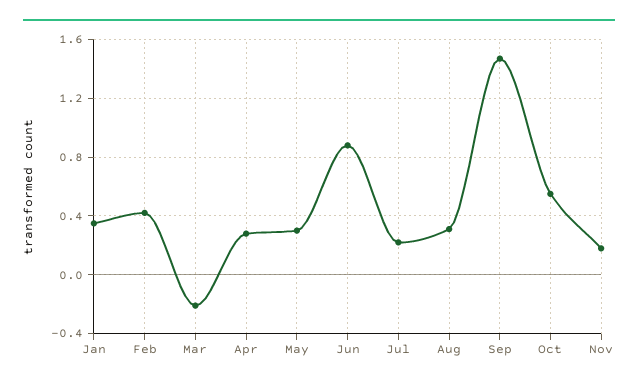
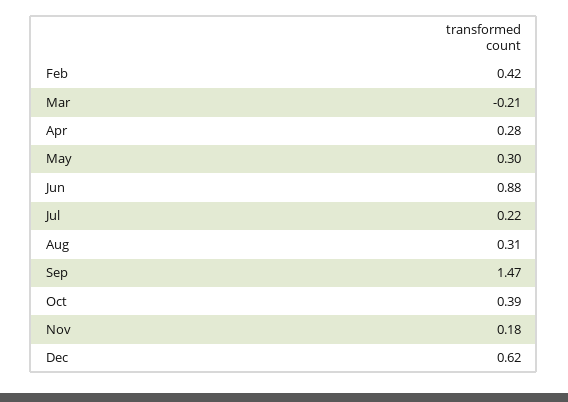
Jan: 0.35 -> none
Oct: 0.55 -> 0.39
Dec: none -> 0.62

